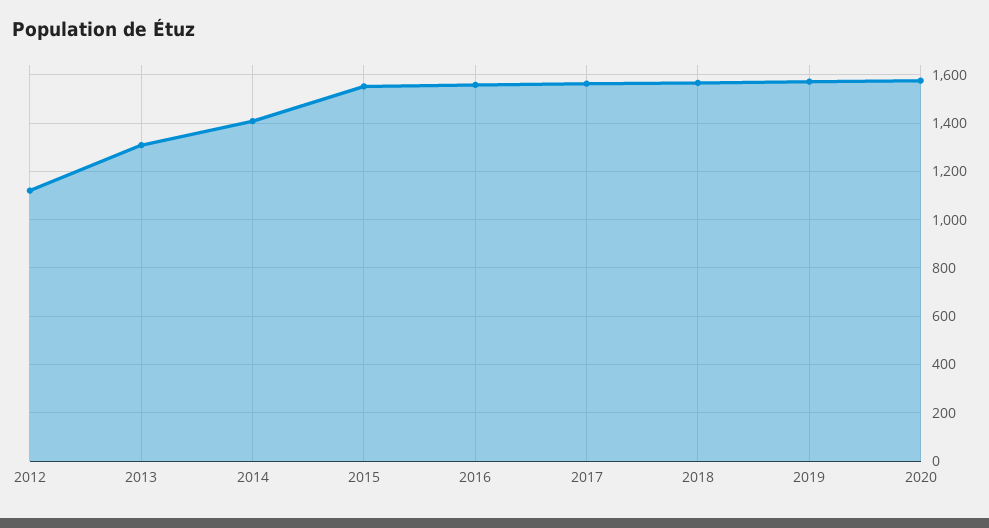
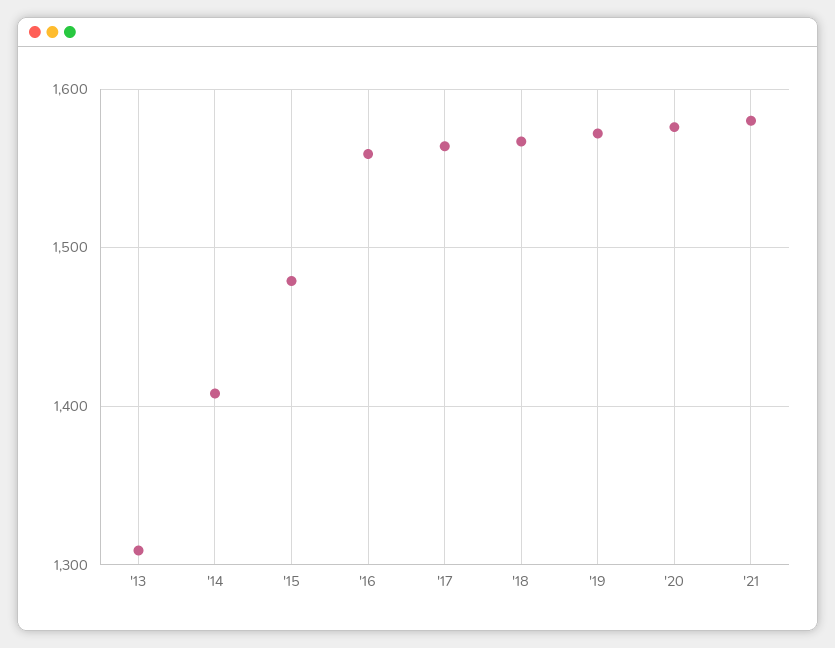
2012: 1125 -> none
2015: 1550 -> 1480
'21: none -> 1580

